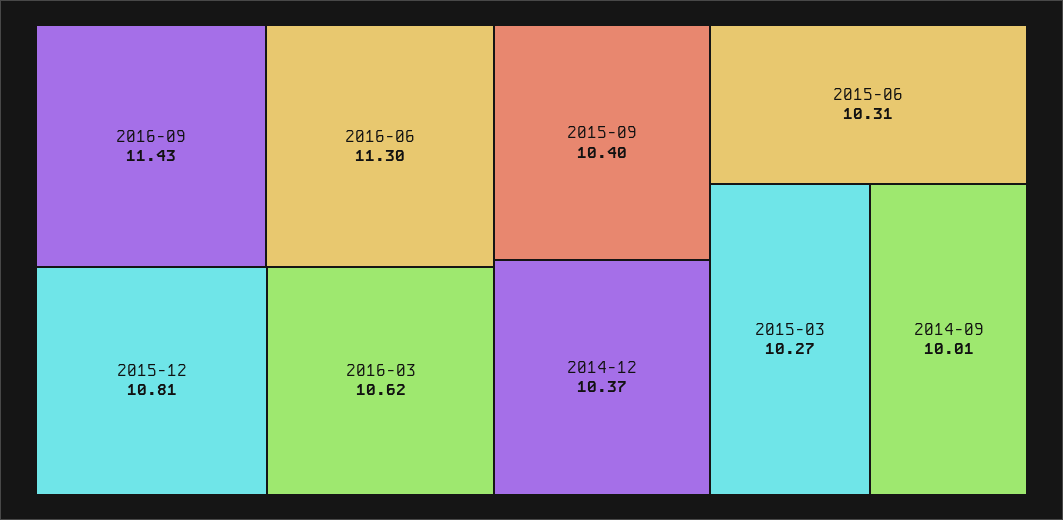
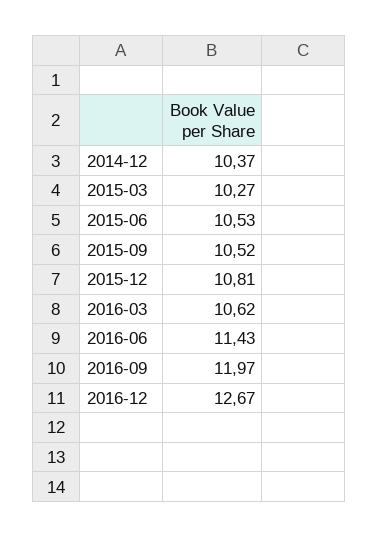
2016-09: 11.43 -> 11.97
2016-06: 11.3 -> 11.43
2015-09: 10.4 -> 10.52
2015-06: 10.31 -> 10.53
2014-09: 10.01 -> none
2016-12: none -> 12.67

